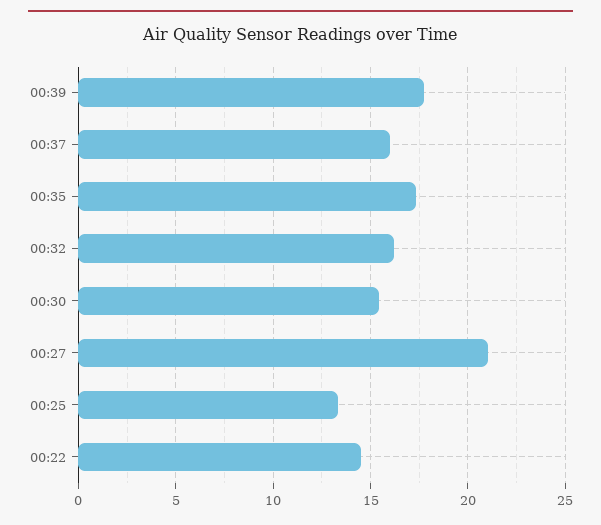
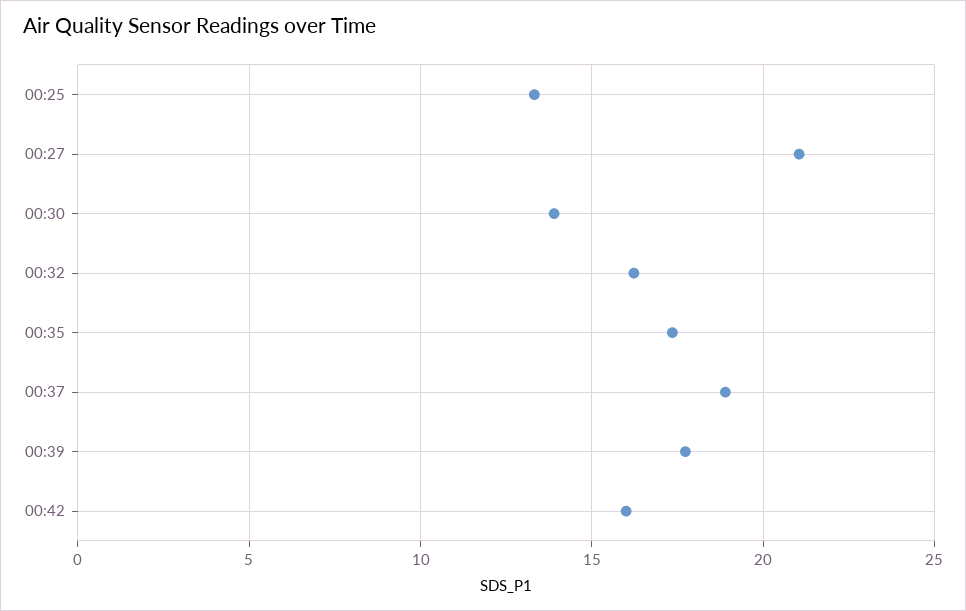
00:37: 16 -> 19
00:30: 15.5 -> 14
00:22: 14.5 -> none
00:42: none -> 16

